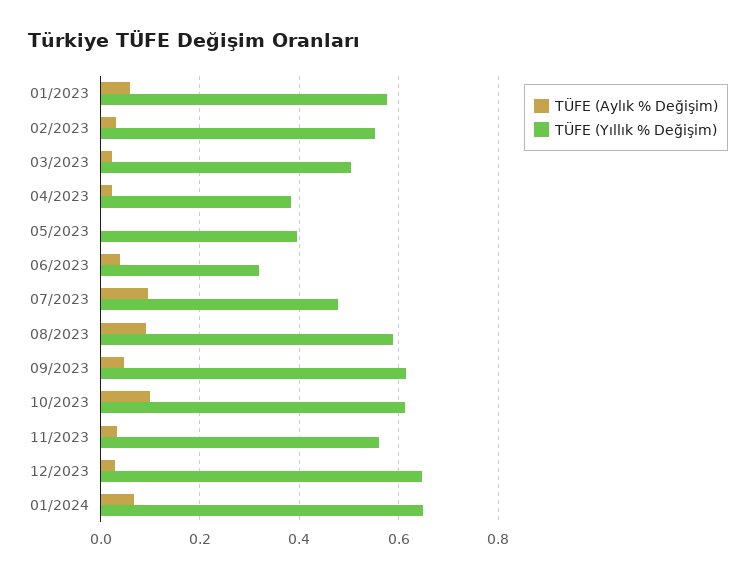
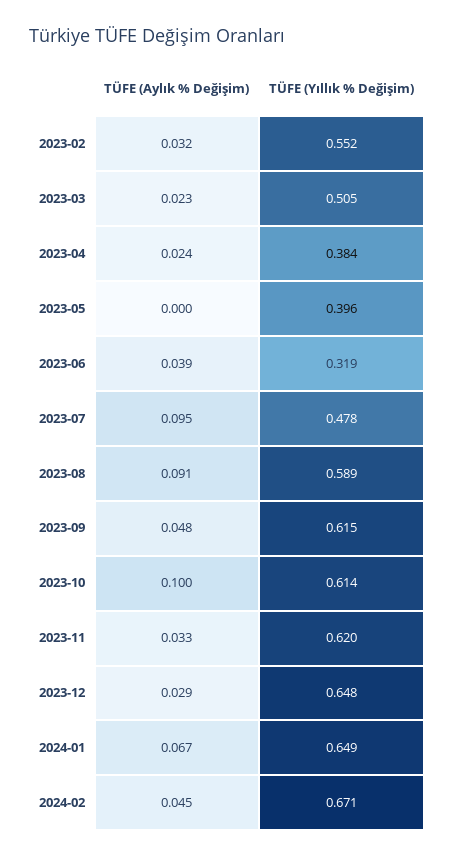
TÜFE (Aylık % Değişim), 01/2023: 0.06 -> none
TÜFE (Yıllık % Değişim), 01/2023: 0.58 -> none
TÜFE (Yıllık % Değişim), 11/2023: 0.56 -> 0.62
TÜFE (Aylık % Değişim), 2024-02: none -> 0.045
TÜFE (Yıllık % Değişim), 2024-02: none -> 0.671

